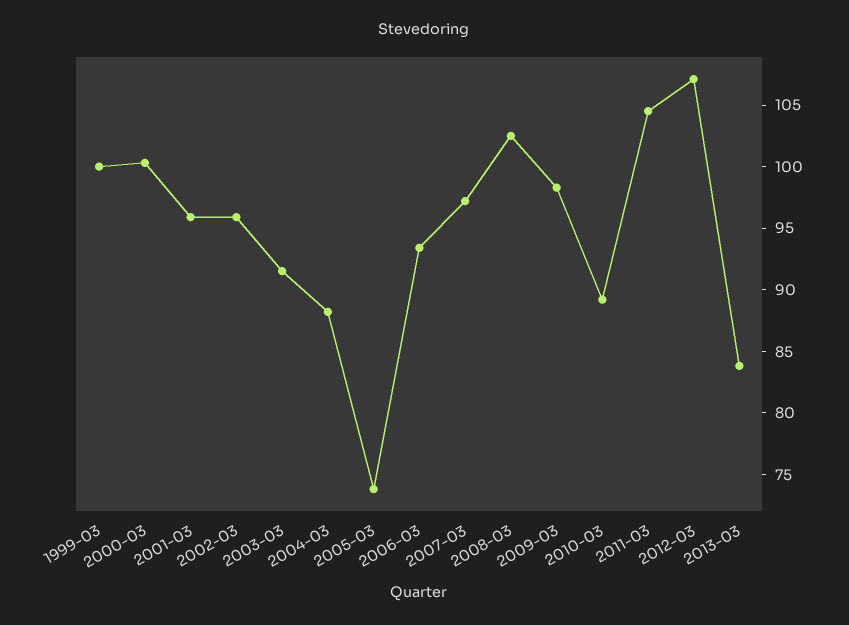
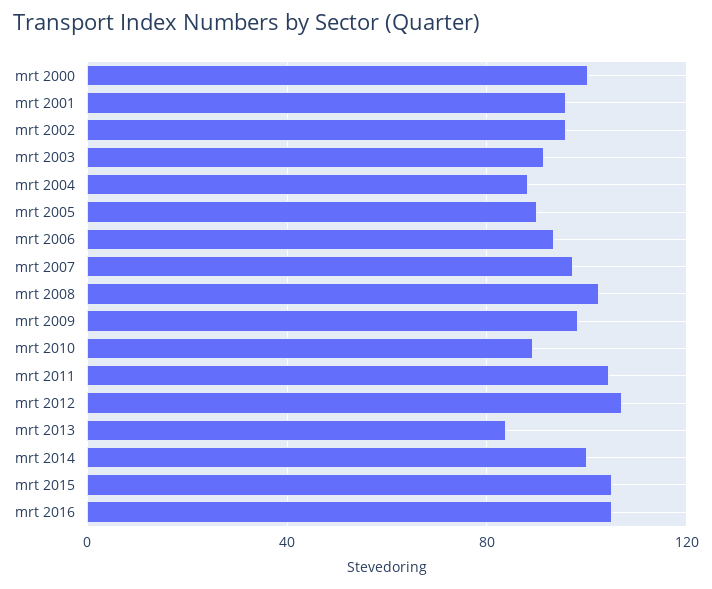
1999-03: 100 -> none
2005-03: 74 -> 90
mrt 2014: none -> 100
mrt 2015: none -> 105
mrt 2016: none -> 105

